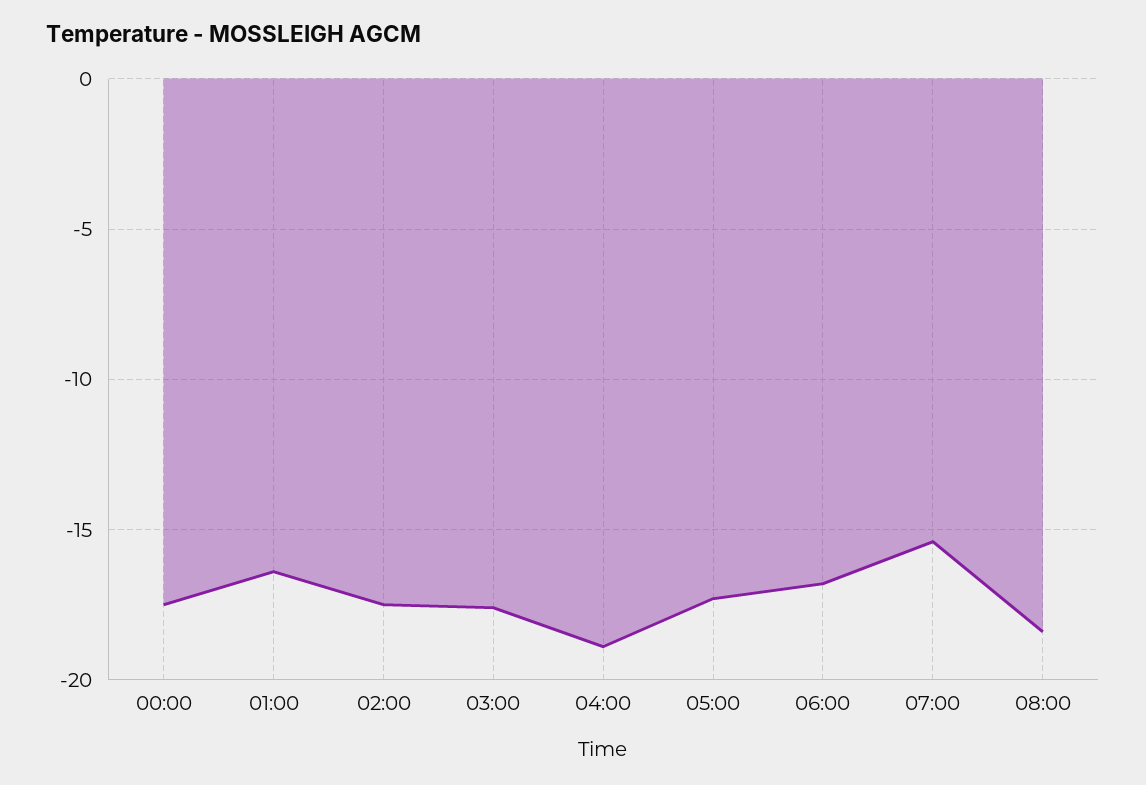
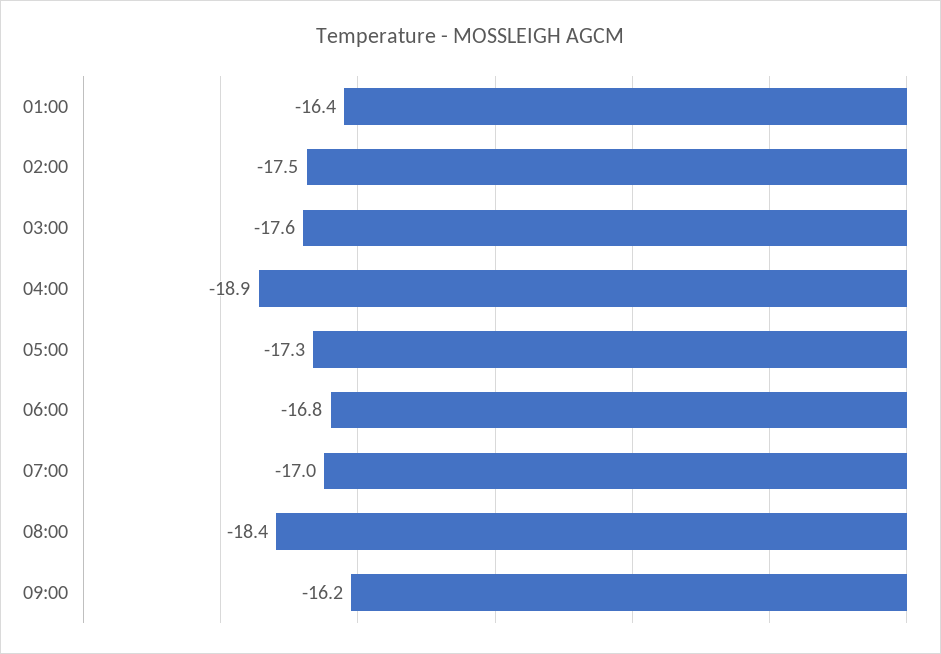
00:00: -17.5 -> none
07:00: -15.5 -> -17
09:00: none -> -16.2

